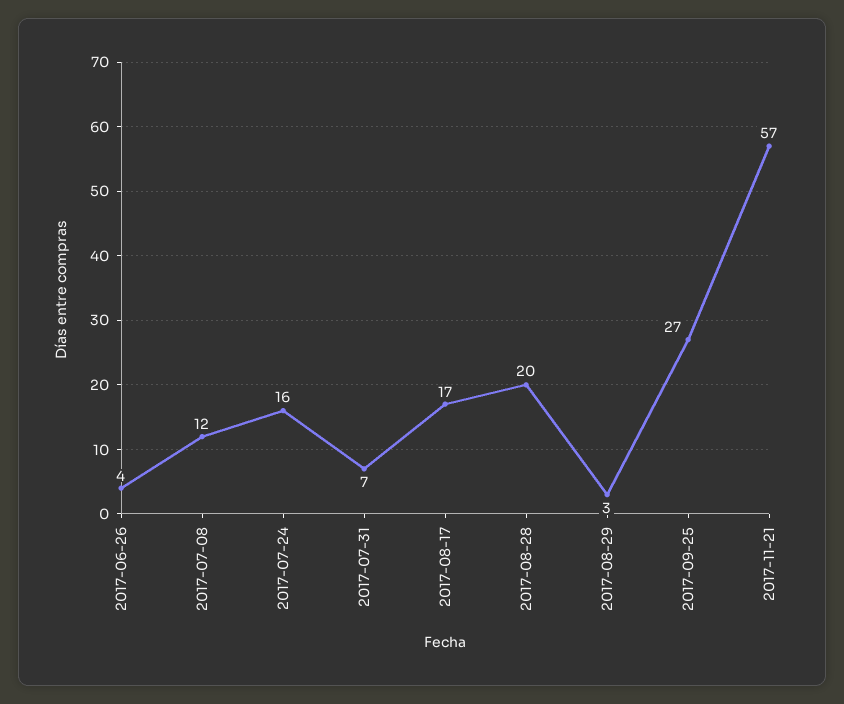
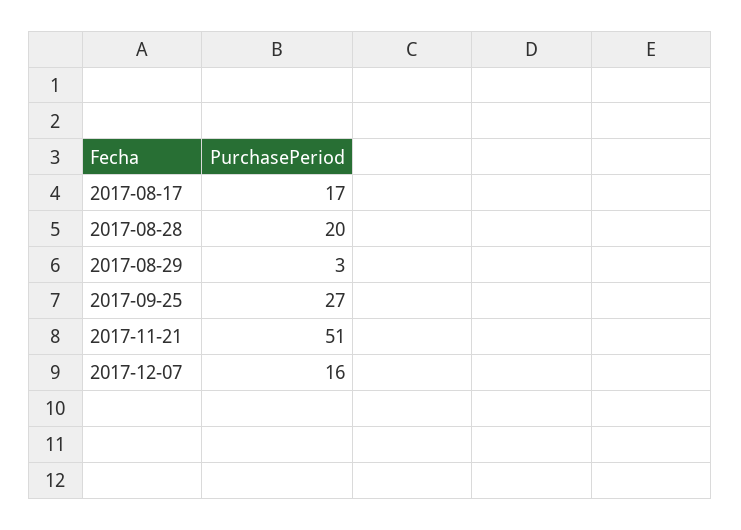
2017-06-26: 4 -> none
2017-07-08: 12 -> none
2017-07-24: 16 -> none
2017-07-31: 7 -> none
2017-11-21: 57 -> 51
2017-12-07: none -> 16

